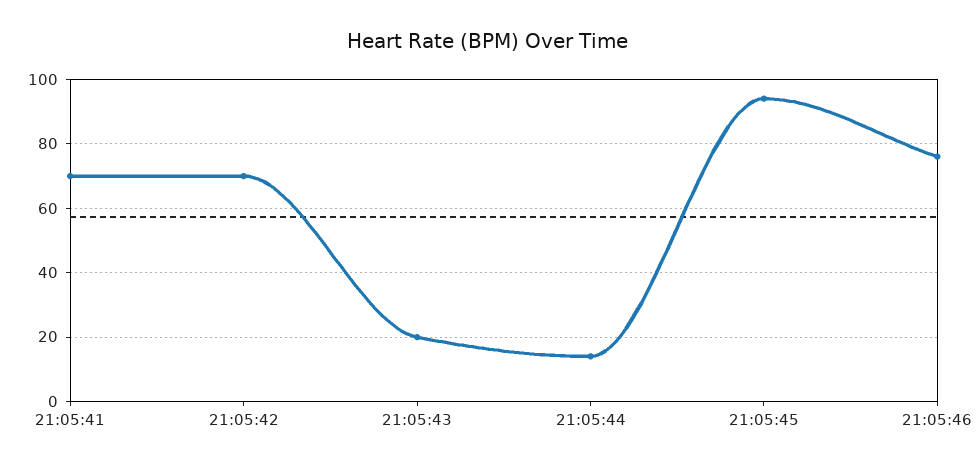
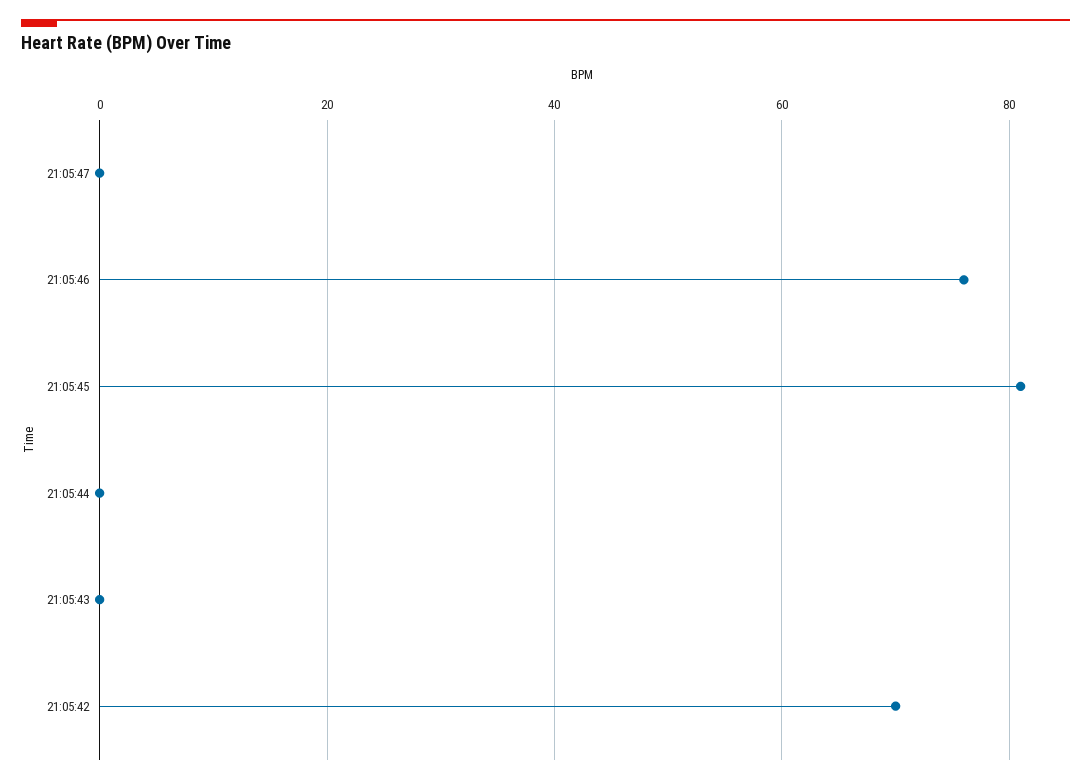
21:05:41: 70 -> none
21:05:43: 20 -> 0
21:05:44: 15 -> 0
21:05:45: 95 -> 80
21:05:47: none -> 0

